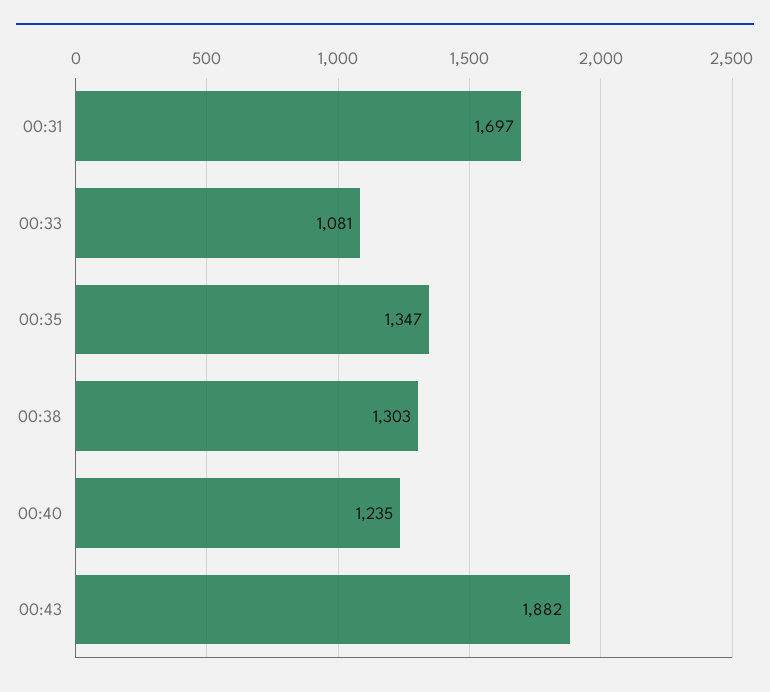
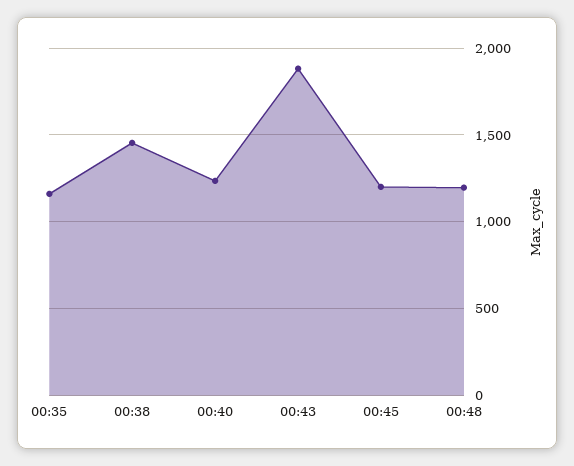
00:31: 1697 -> none
00:33: 1081 -> none
00:35: 1347 -> 1150
00:38: 1303 -> 1450
00:45: none -> 1200
00:48: none -> 1200

